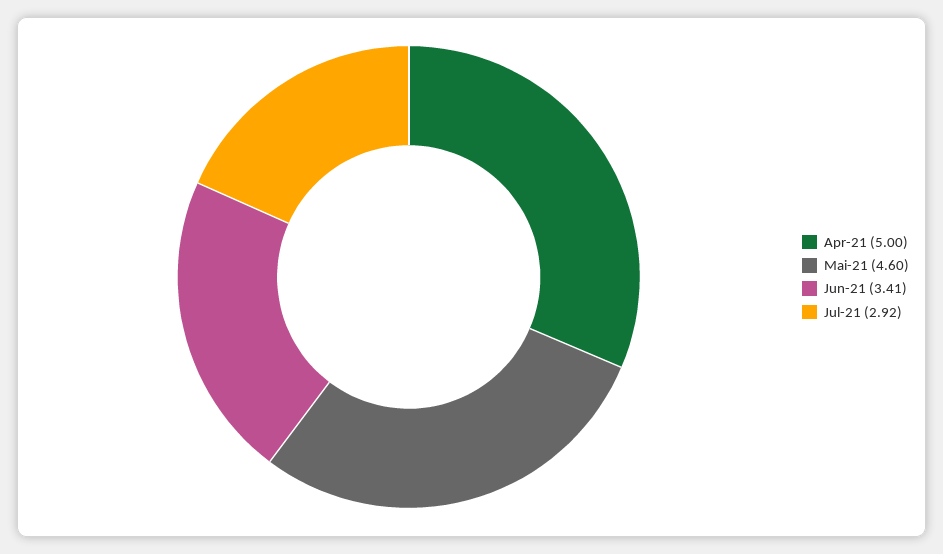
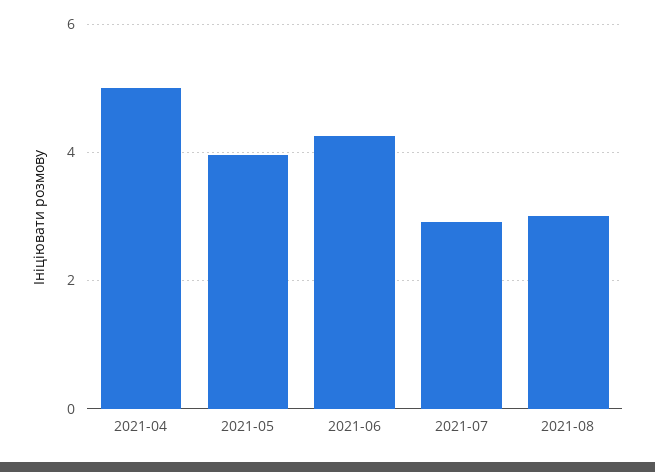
Mai-21: 4.6 -> 4
Jun-21: 3.41 -> 4.2
2021-08: none -> 3

